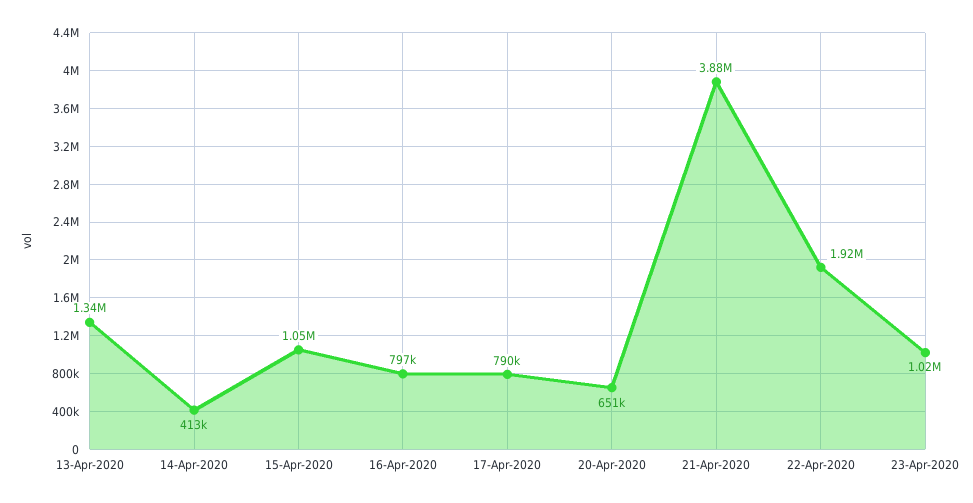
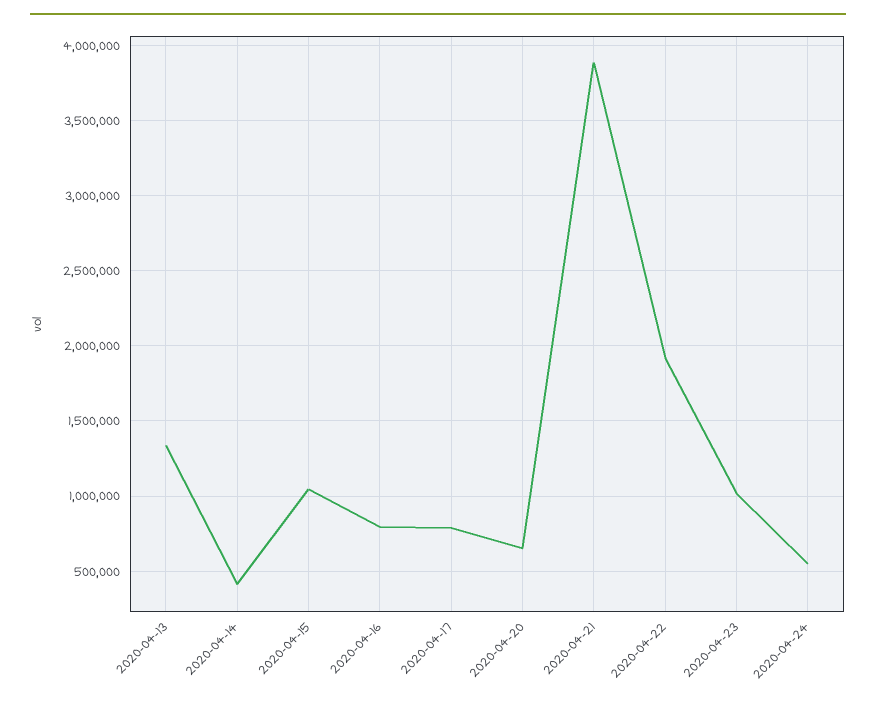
2020-04-24: none -> 550000

